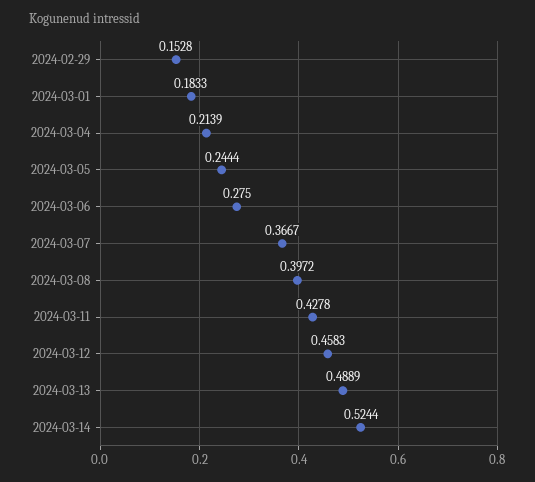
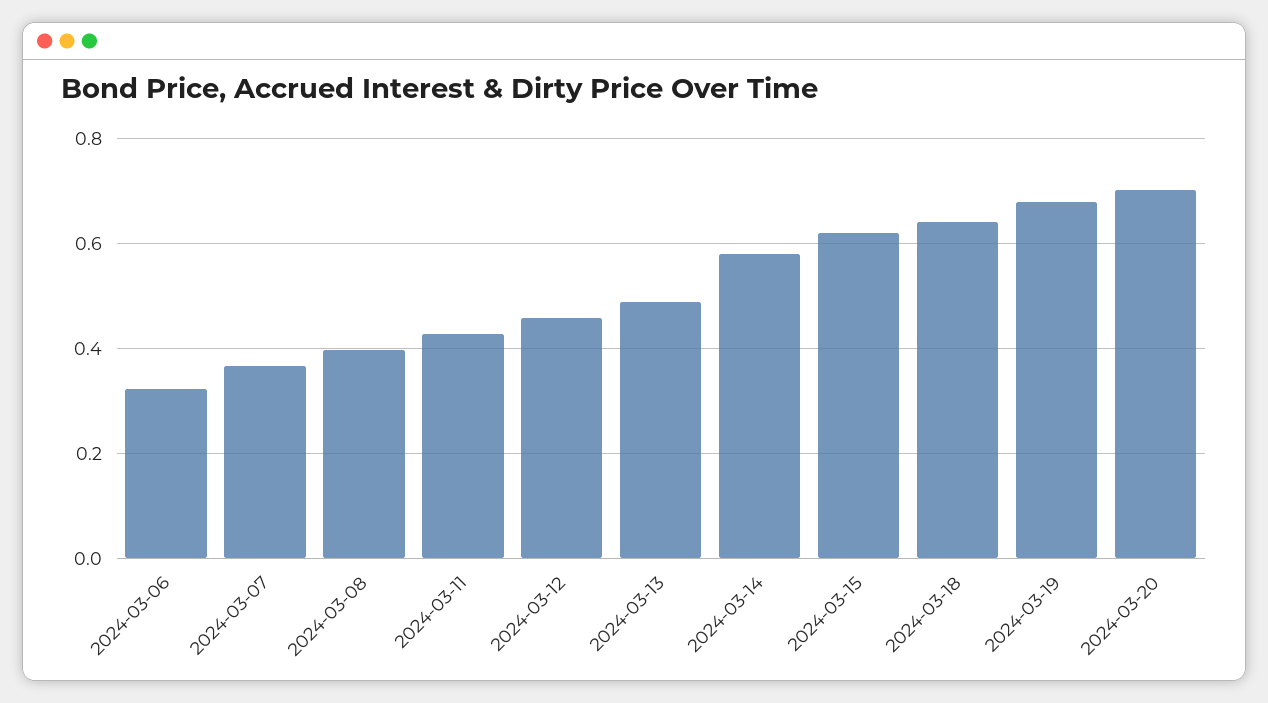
2024-02-29: 0.1528 -> none
2024-03-01: 0.1833 -> none
2024-03-04: 0.2139 -> none
2024-03-05: 0.2444 -> none
2024-03-06: 0.275 -> 0.32
2024-03-14: 0.5244 -> 0.58
2024-03-15: none -> 0.62
2024-03-18: none -> 0.64
2024-03-19: none -> 0.68
2024-03-20: none -> 0.7

